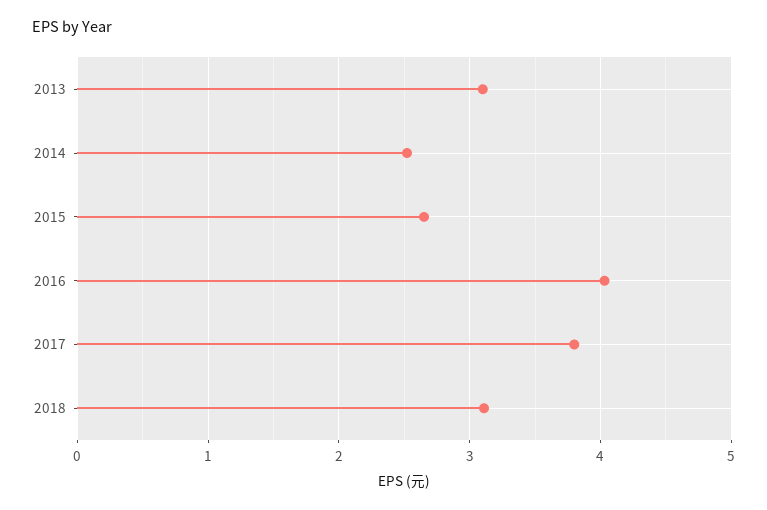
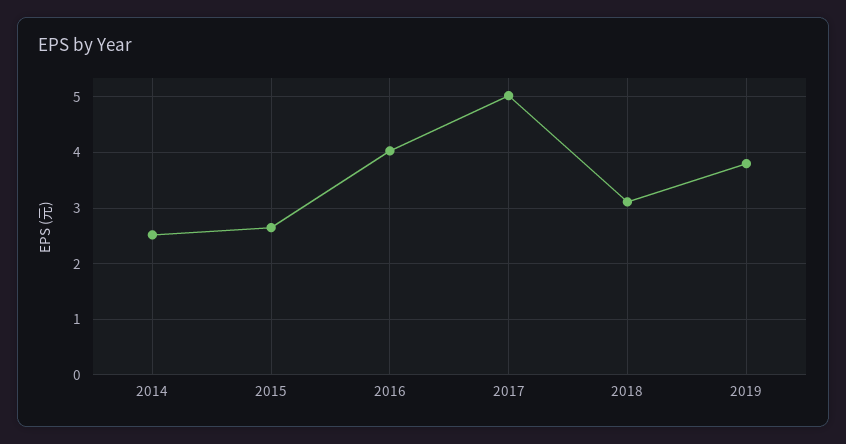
2013: 3.1 -> none
2017: 3.8 -> 5
2019: none -> 3.8

